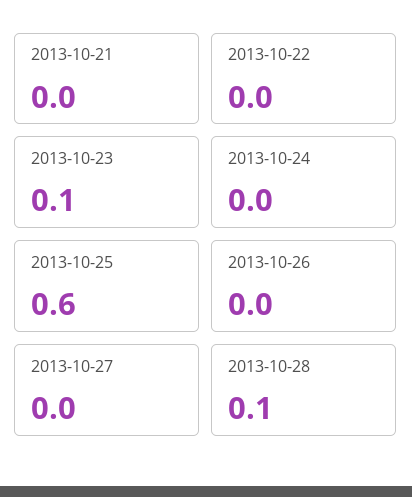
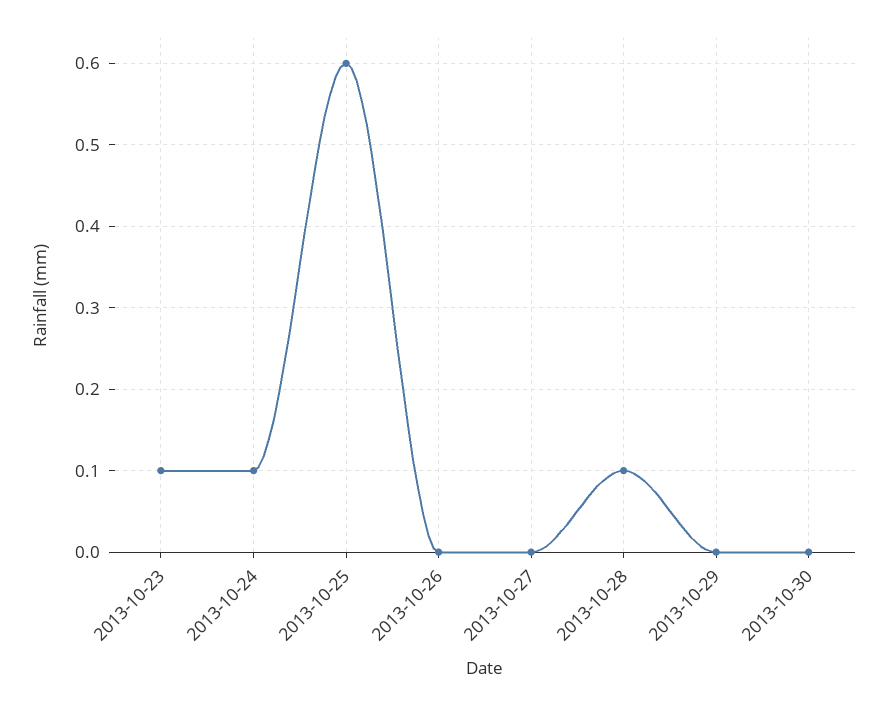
2013-10-21: 0 -> none
2013-10-22: 0 -> none
2013-10-24: 0 -> 0.1
2013-10-29: none -> 0
2013-10-30: none -> 0

